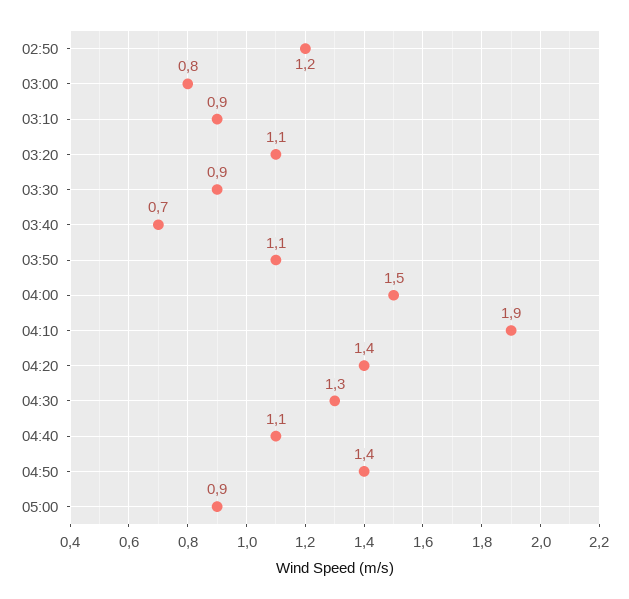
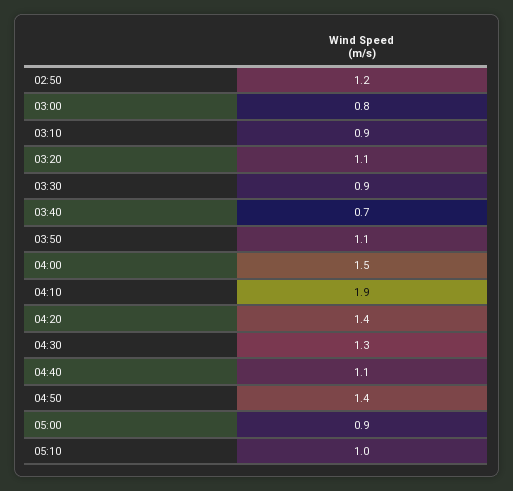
05:10: none -> 1

